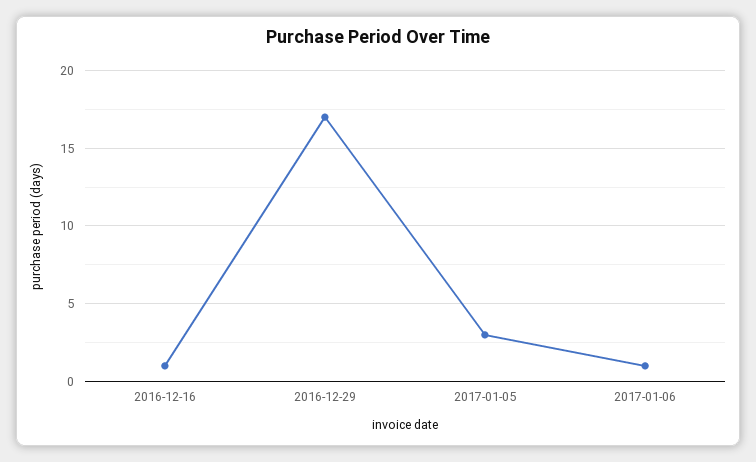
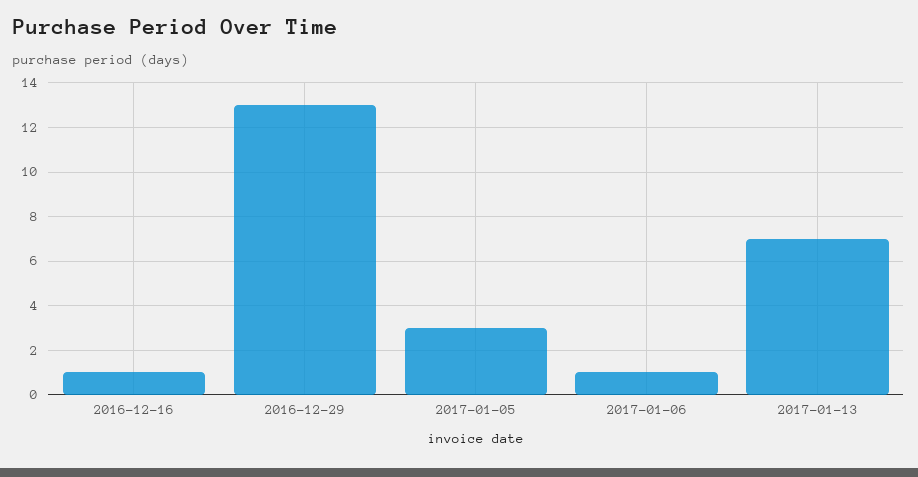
2016-12-29: 17 -> 13
2017-01-13: none -> 7

